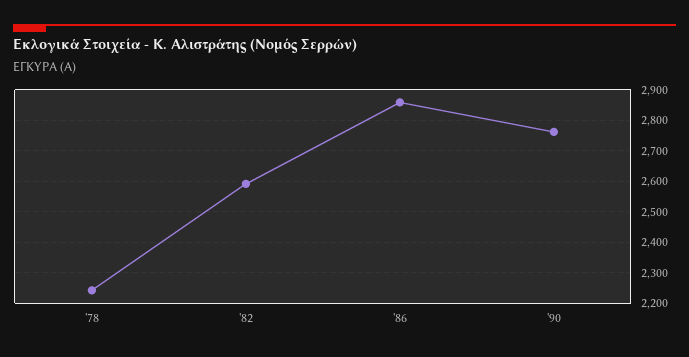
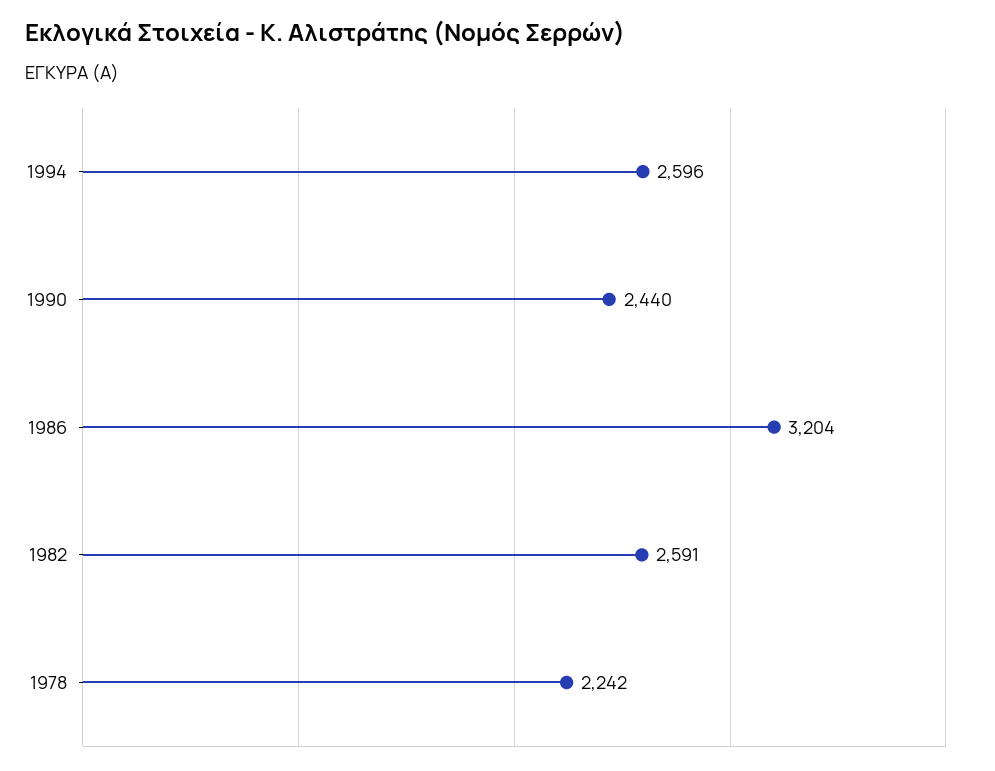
'86: 2860 -> 3204
'90: 2760 -> 2440
1994: none -> 2596

